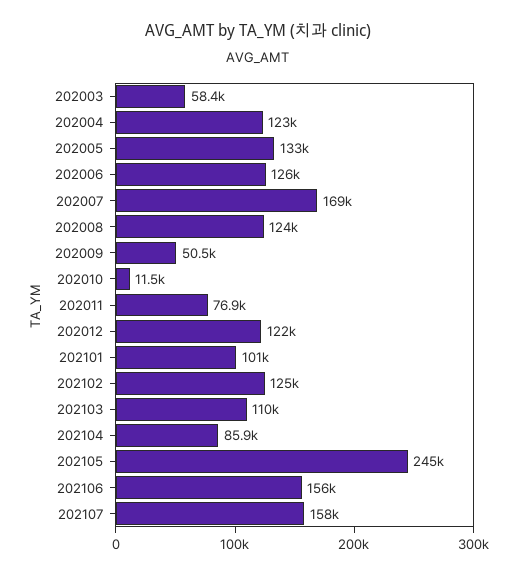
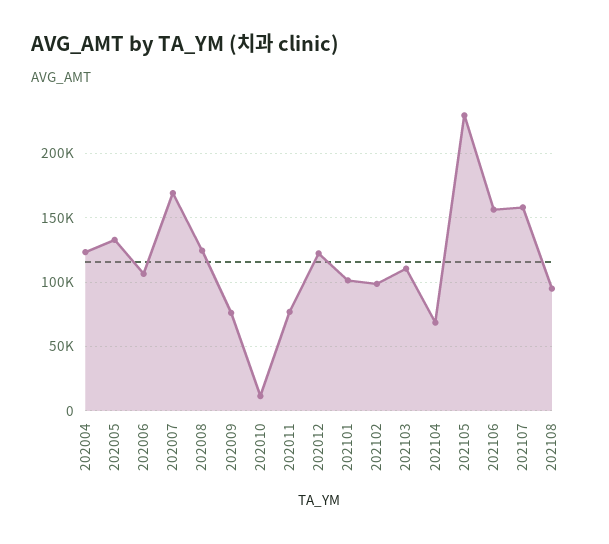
202003: 58400 -> none
202006: 126000 -> 105000
202009: 50500 -> 75000
202102: 125000 -> 100000
202104: 85900 -> 70000
202105: 245000 -> 230000
202108: none -> 95000

